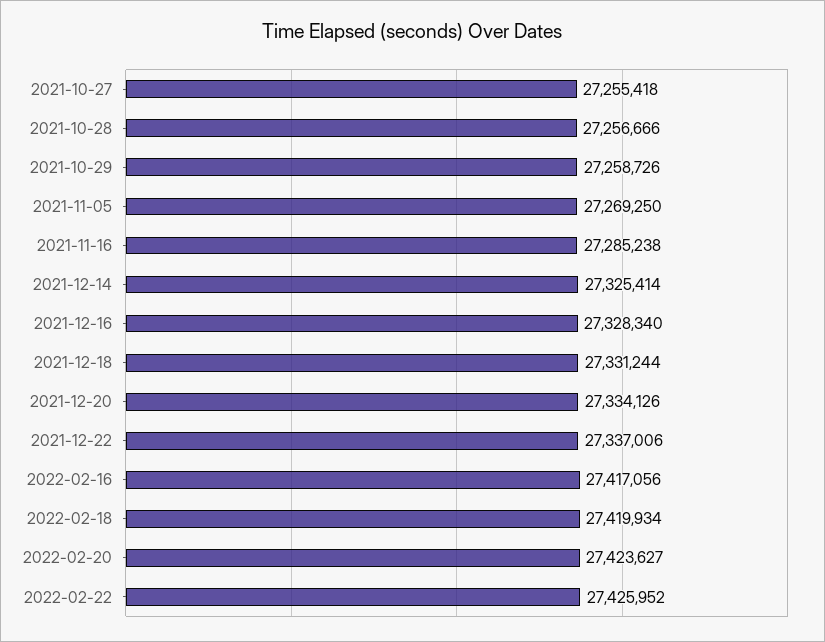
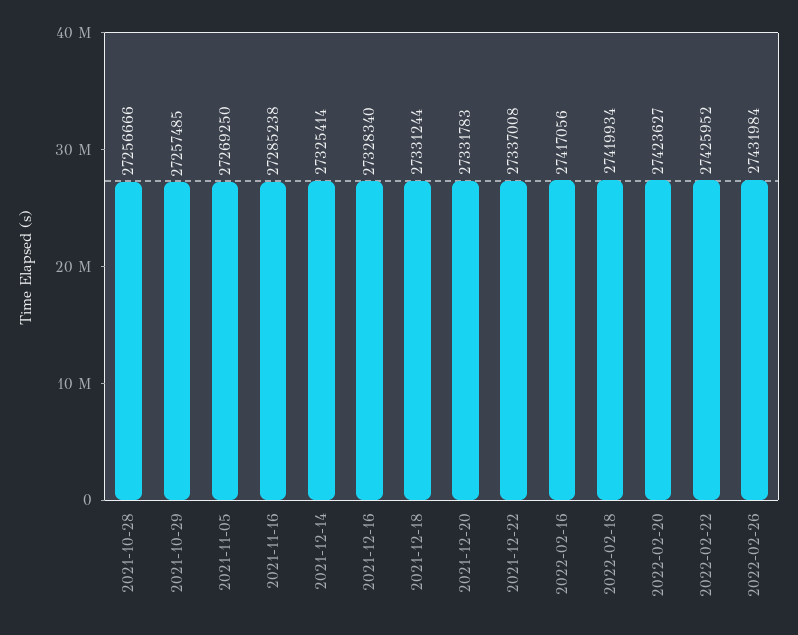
2021-10-27: 27255418 -> none
2021-10-29: 27258726 -> 27257485
2021-12-20: 27334126 -> 27331783
2021-12-22: 27337006 -> 27337008
2022-02-26: none -> 27431984

